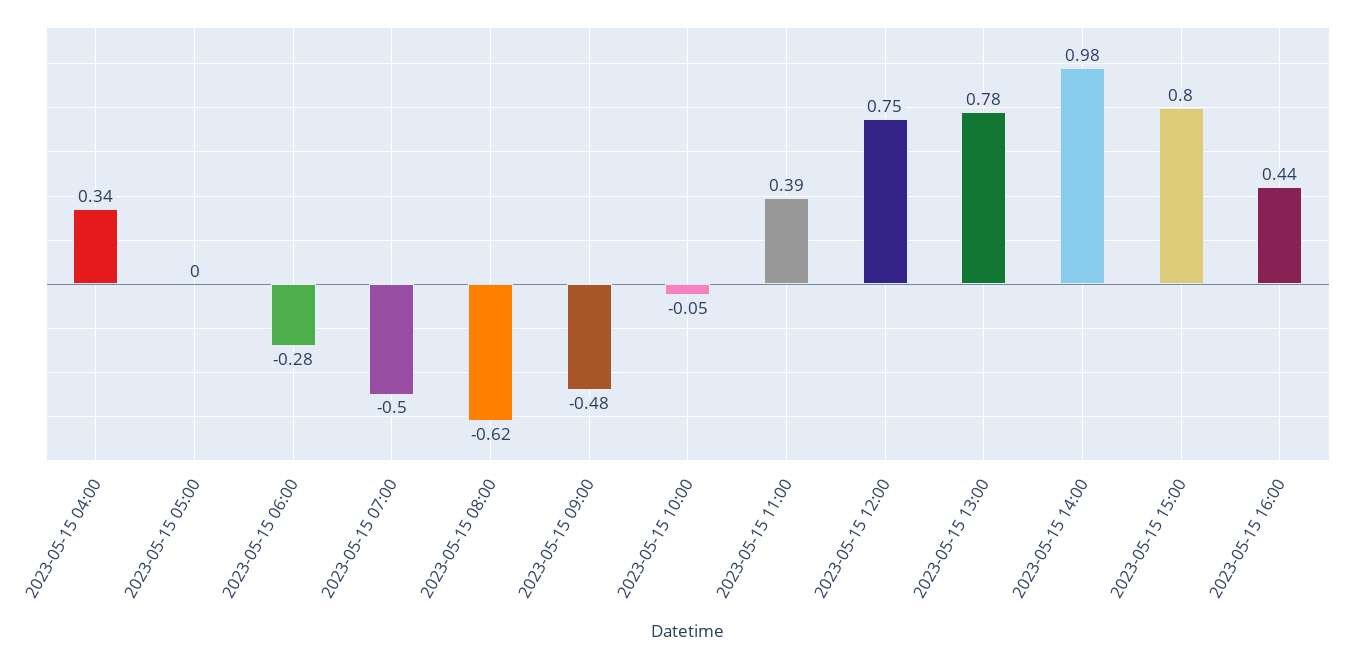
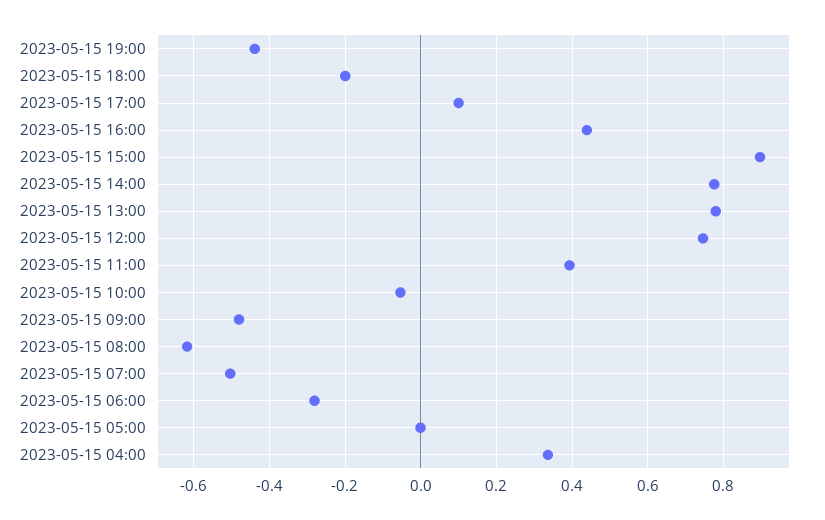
2023-05-15 14:00: 0.98 -> 0.78
2023-05-15 15:00: 0.8 -> 0.9
2023-05-15 19:00: none -> -0.44
2023-05-15 18:00: none -> -0.2
2023-05-15 17:00: none -> 0.1

